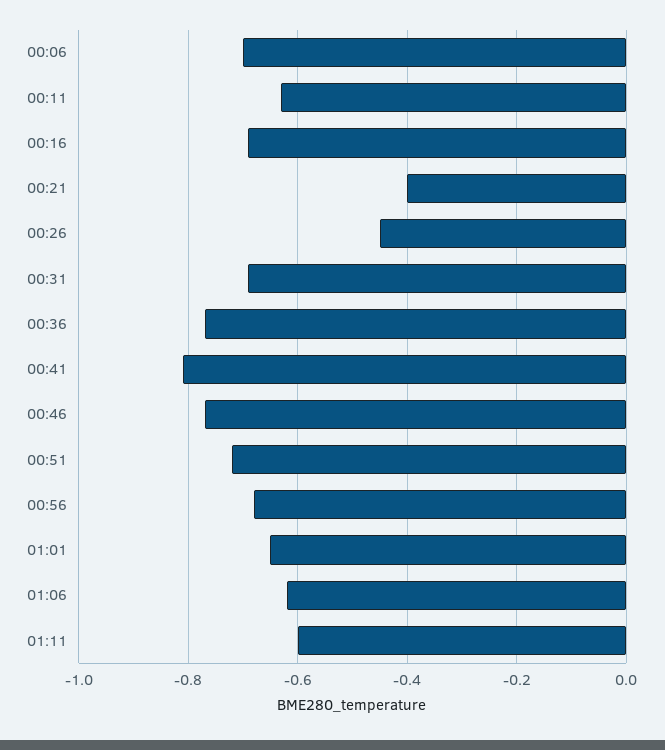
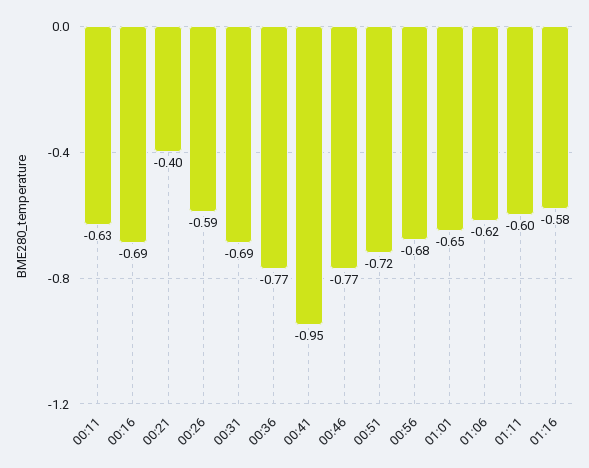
00:06: -0.7 -> none
00:26: -0.45 -> -0.59
00:41: -0.8 -> -0.95
01:16: none -> -0.58

